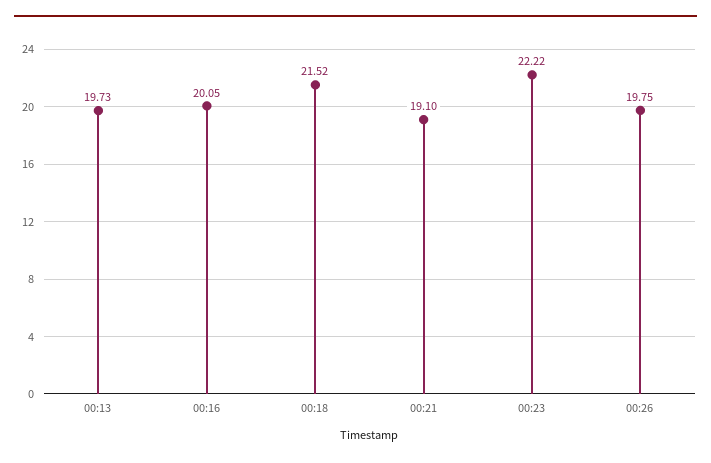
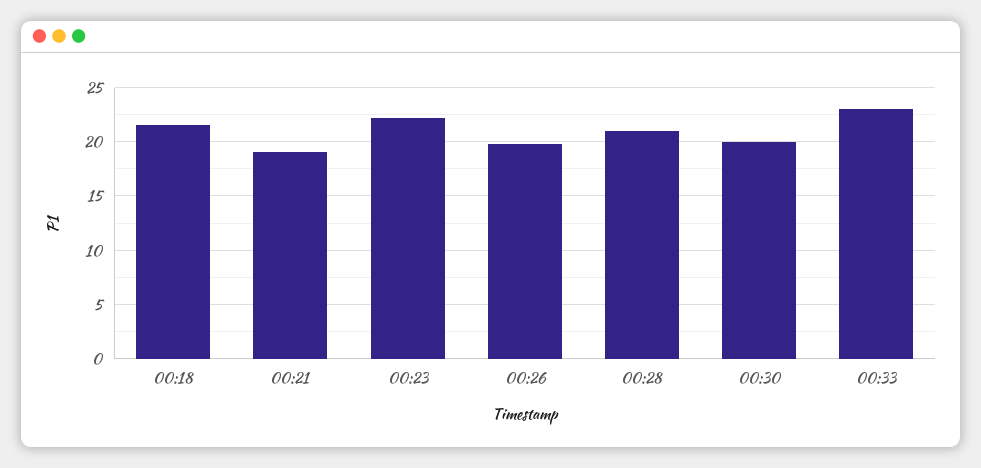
00:13: 19.73 -> none
00:16: 20.05 -> none
00:28: none -> 21
00:30: none -> 20
00:33: none -> 23

